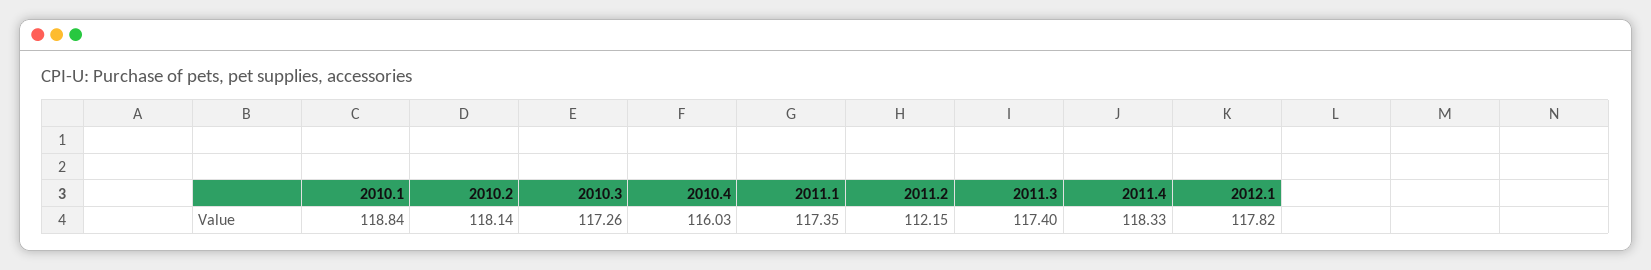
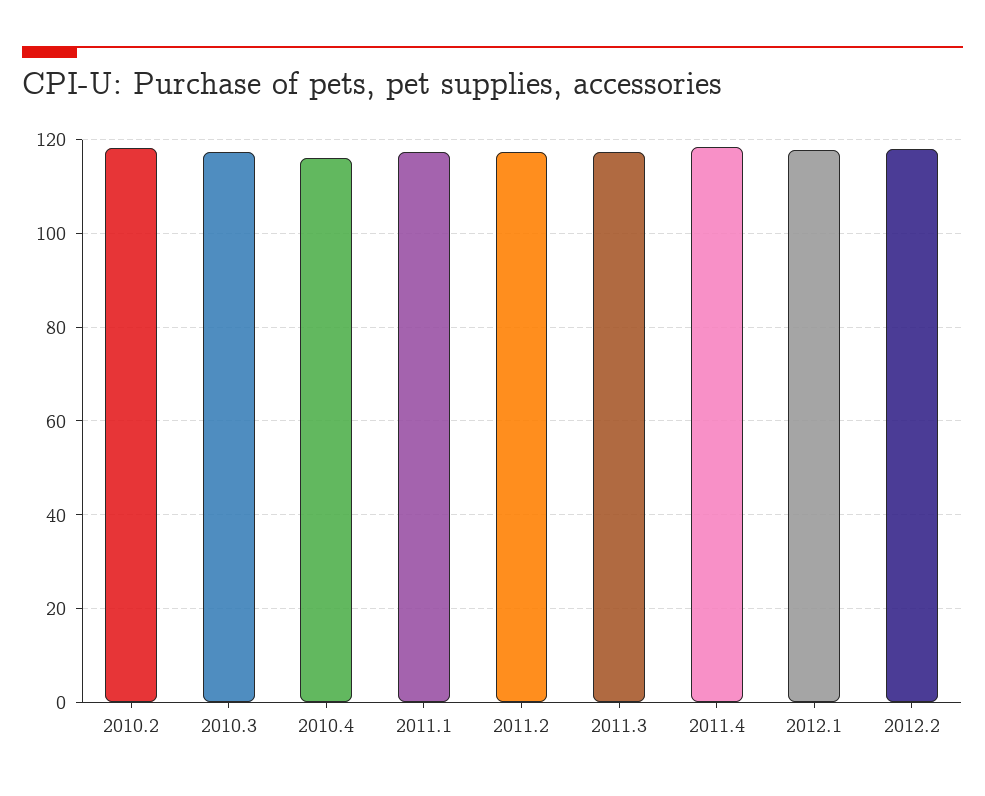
2010.1: 118.84 -> none
2011.2: 112.15 -> 118
2012.2: none -> 118

